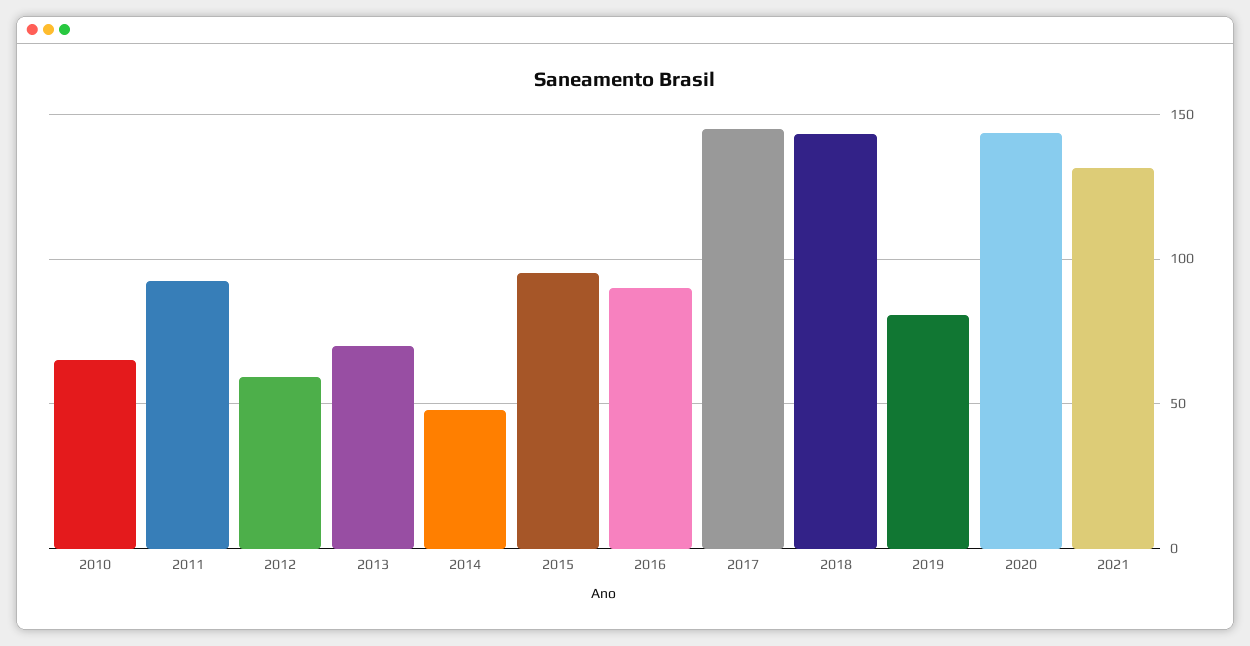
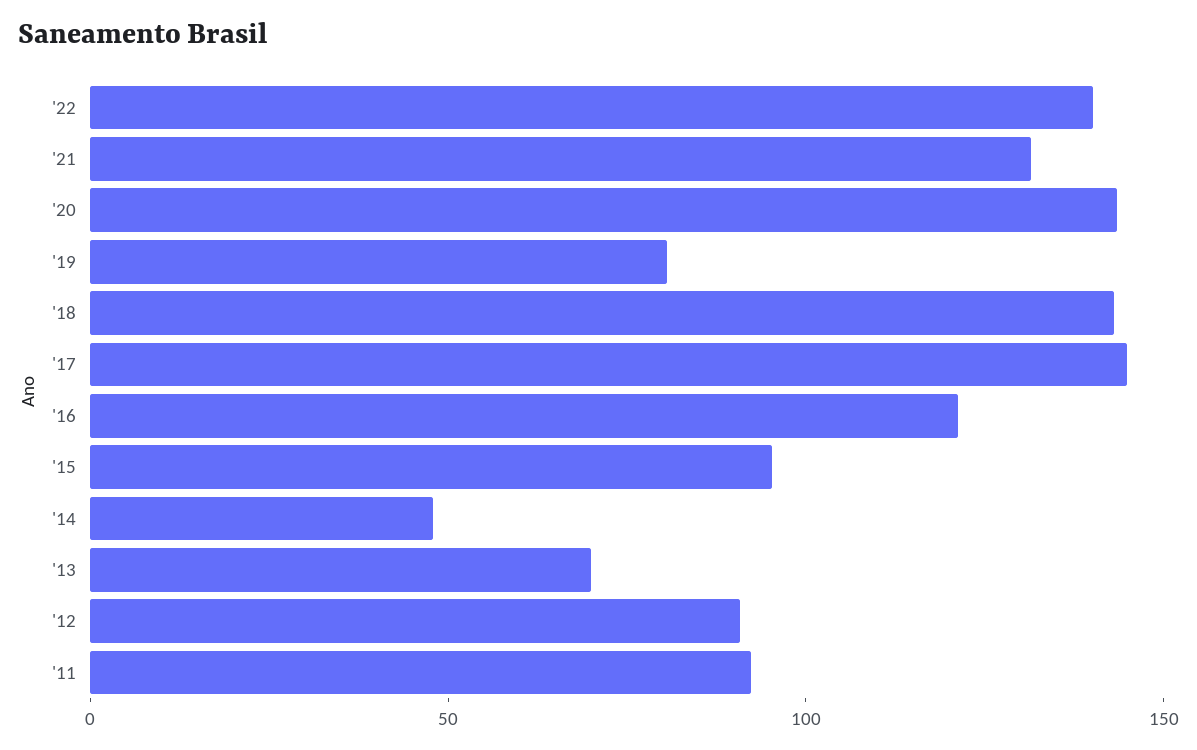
2010: 65 -> none
2012: 60 -> 90
2016: 90 -> 120
'22: none -> 140

